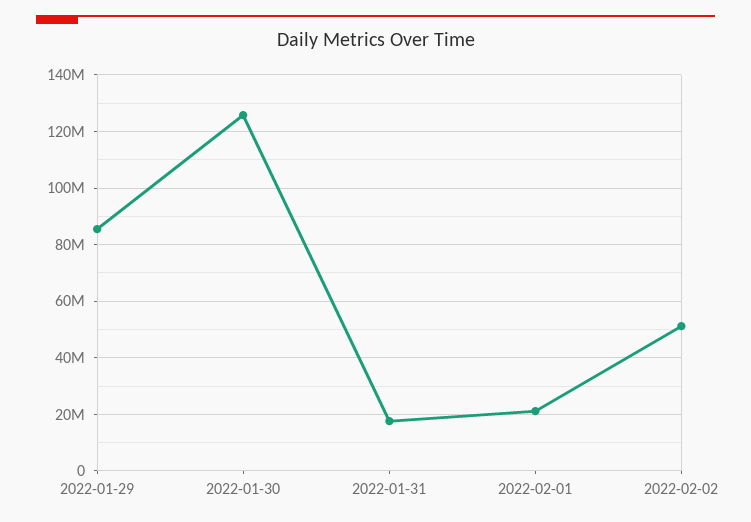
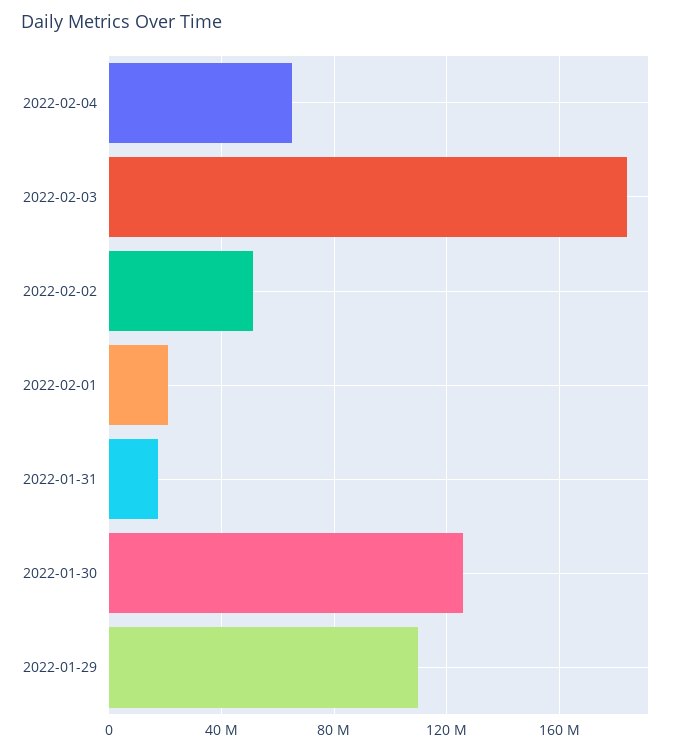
2022-01-29: 85000000 -> 110000000
2022-02-04: none -> 65000000
2022-02-03: none -> 185000000

